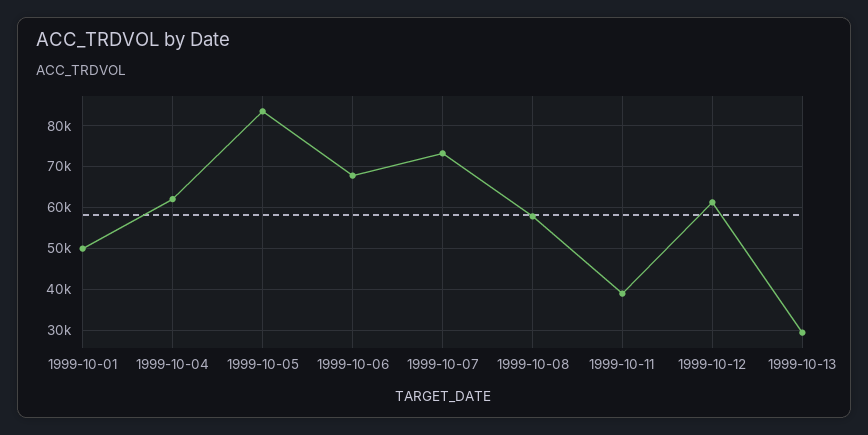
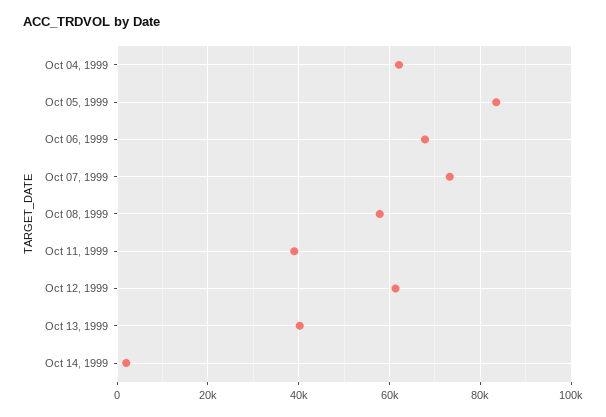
1999-10-01: 50000 -> none
1999-10-13: 30000 -> 40000
Oct 14, 1999: none -> 2000

